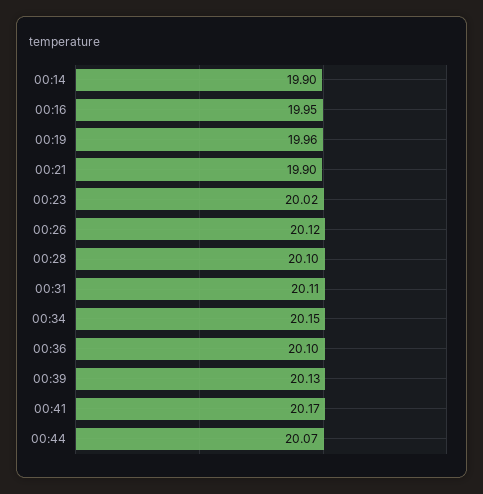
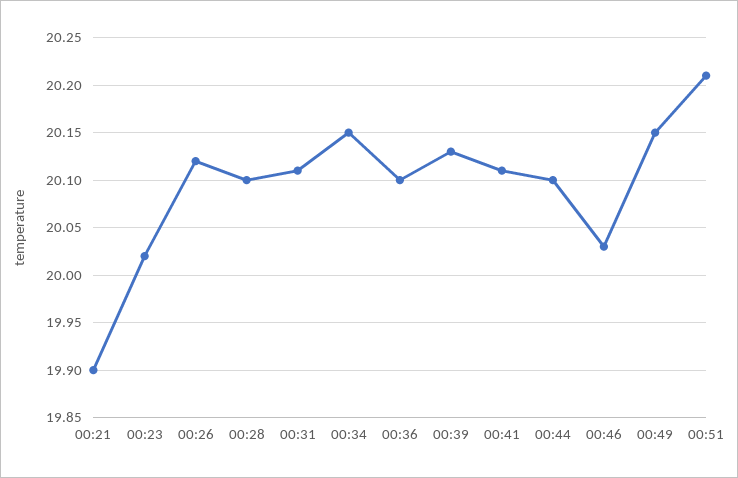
00:14: 19.9 -> none
00:16: 19.95 -> none
00:19: 19.96 -> none
00:41: 20.17 -> 20.11
00:44: 20.07 -> 20.1
00:46: none -> 20.03
00:49: none -> 20.15
00:51: none -> 20.21

